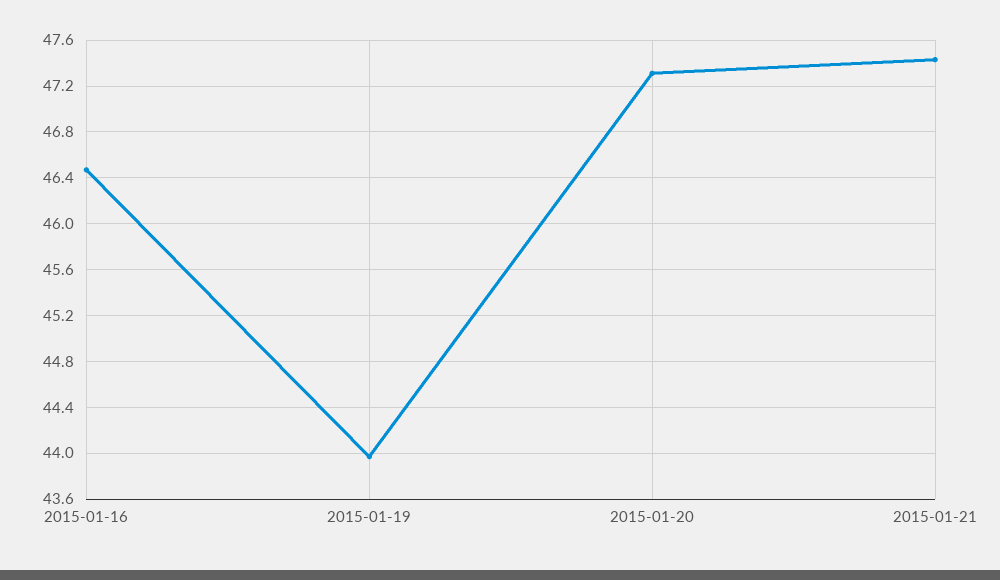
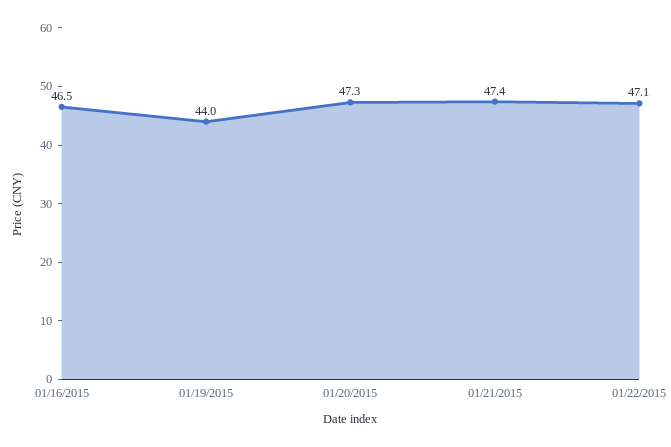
01/22/2015: none -> 47.1

